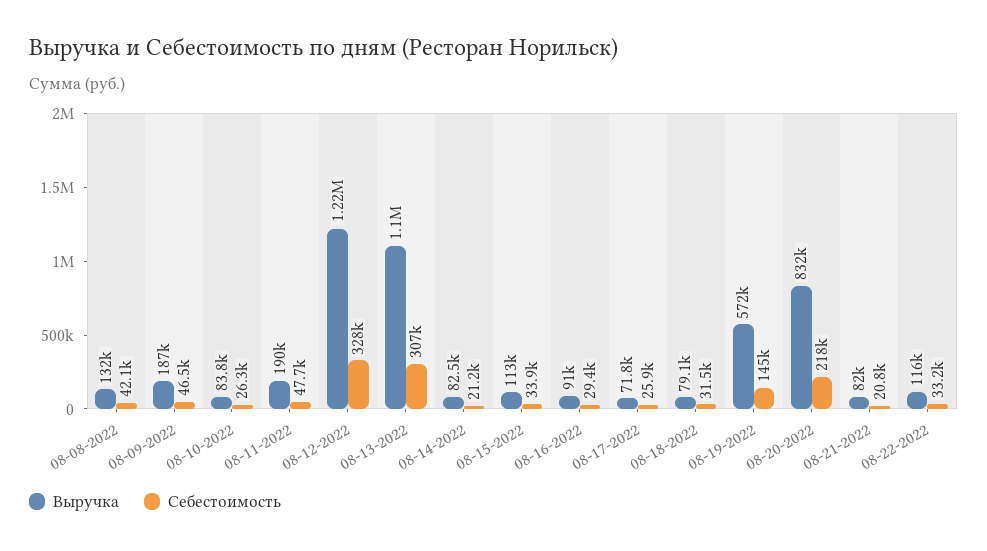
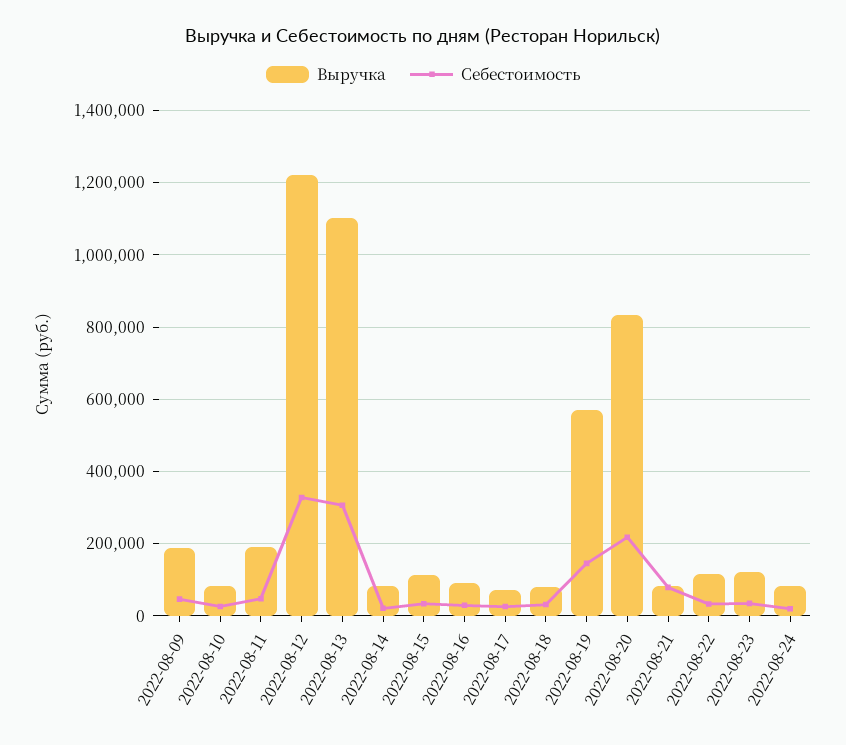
Выручка, 08-08-2022: 132000 -> none
Себестоимость, 08-08-2022: 42100 -> none
Себестоимость, 08-21-2022: 20800 -> 80000
Выручка, 2022-08-23: none -> 120000
Себестоимость, 2022-08-23: none -> 40000
Выручка, 2022-08-24: none -> 80000
Себестоимость, 2022-08-24: none -> 20000

